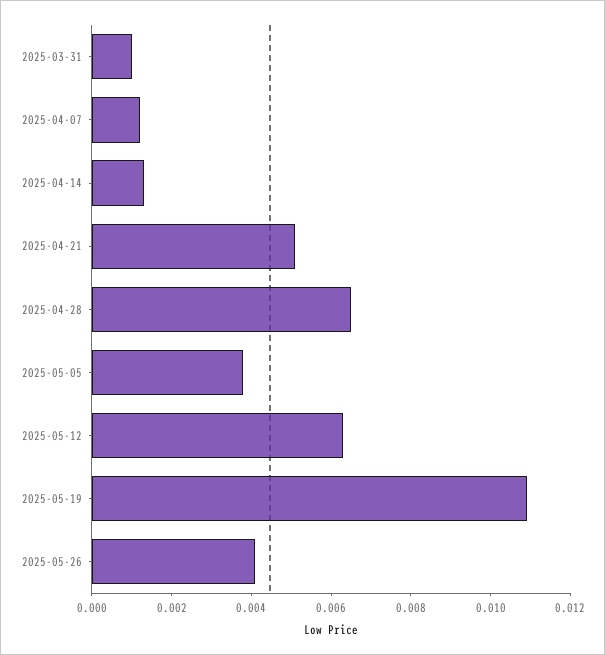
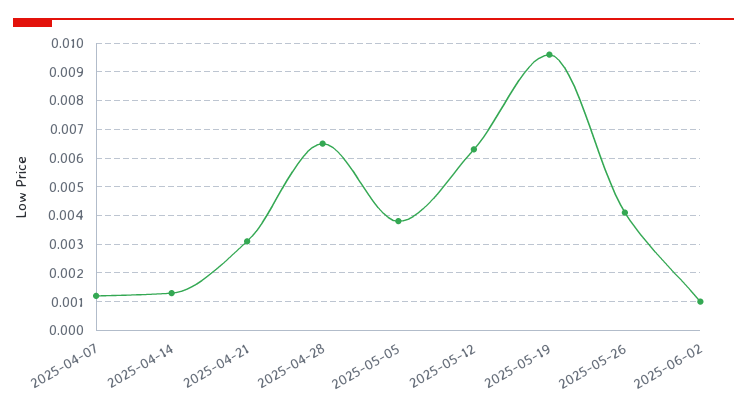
2025-03-31: 0.001 -> none
2025-04-21: 0.005 -> 0.003
2025-05-19: 0.011 -> 0.0095
2025-06-02: none -> 0.001

